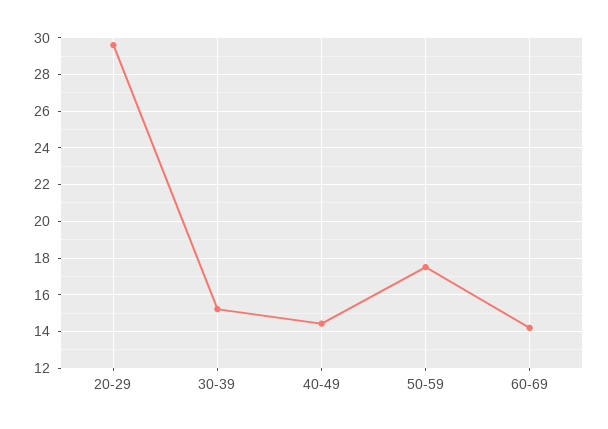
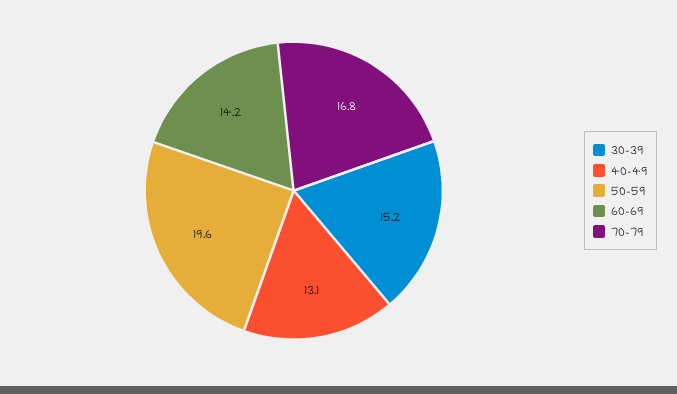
20-29: 29.5 -> none
40-49: 14.5 -> 13.1
50-59: 17.5 -> 19.6
70-79: none -> 16.8

